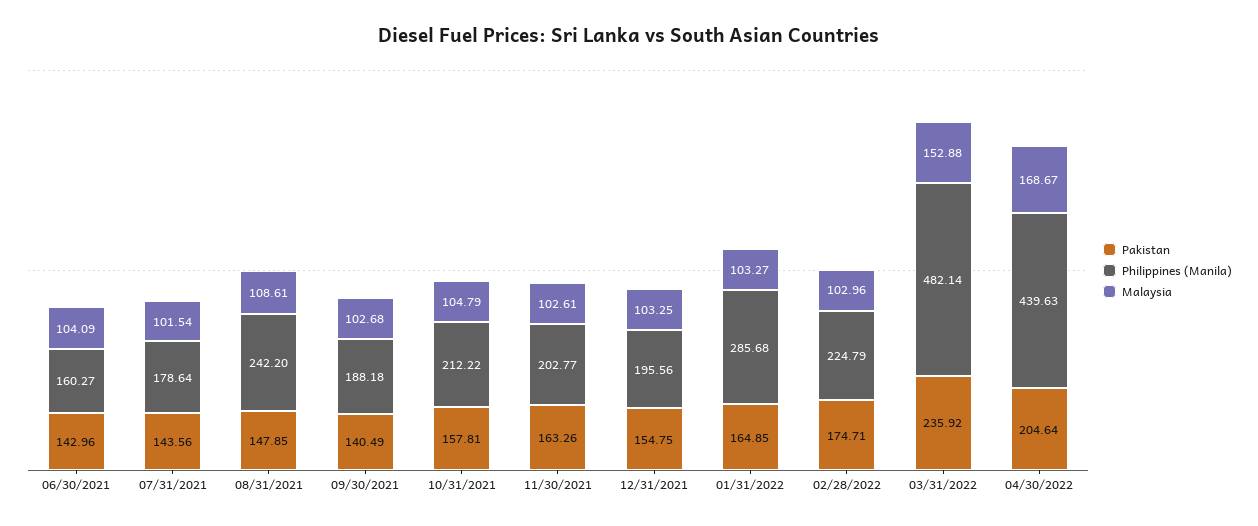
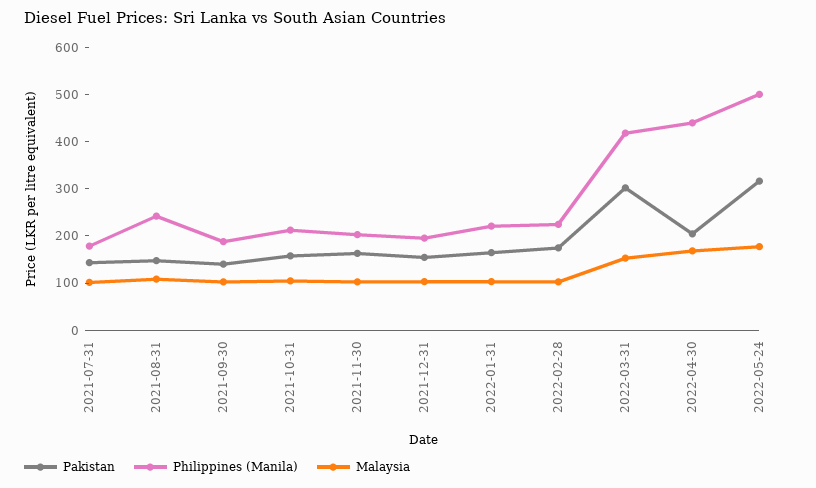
Pakistan, 06/30/2021: 142.96 -> none
Philippines (Manila), 06/30/2021: 160.27 -> none
Malaysia, 06/30/2021: 104.09 -> none
Philippines (Manila), 01/31/2022: 285.68 -> 220
Pakistan, 03/31/2022: 235.92 -> 300
Philippines (Manila), 03/31/2022: 482.14 -> 420
Pakistan, 2022-05-24: none -> 320
Philippines (Manila), 2022-05-24: none -> 500
Malaysia, 2022-05-24: none -> 180

